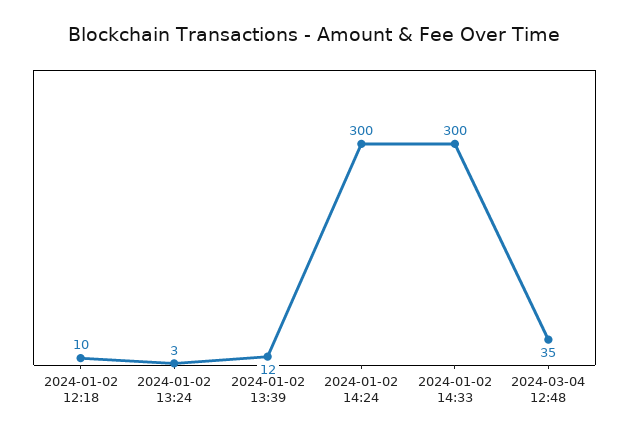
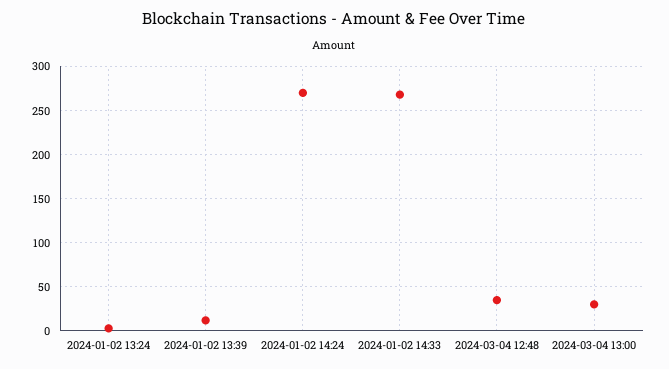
2024-01-02 12:18: 10 -> none
2024-01-02 14:24: 300 -> 270
2024-01-02 14:33: 300 -> 270
2024-03-04 13:00: none -> 30

